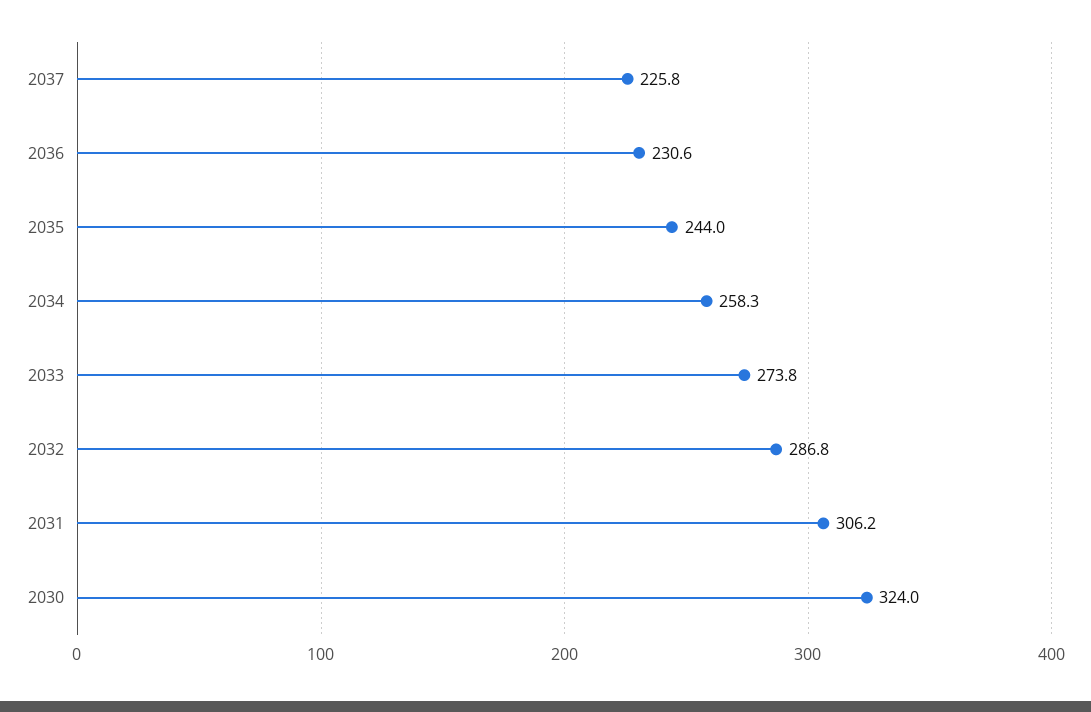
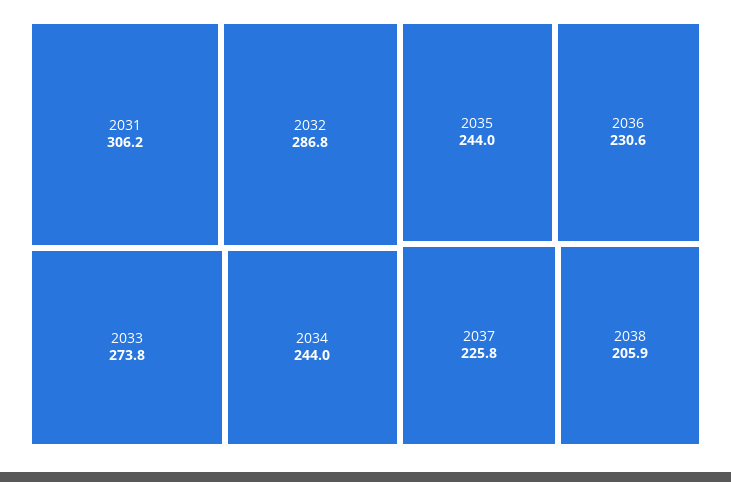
2034: 258.3 -> 244
2030: 324 -> none
2038: none -> 205.9

